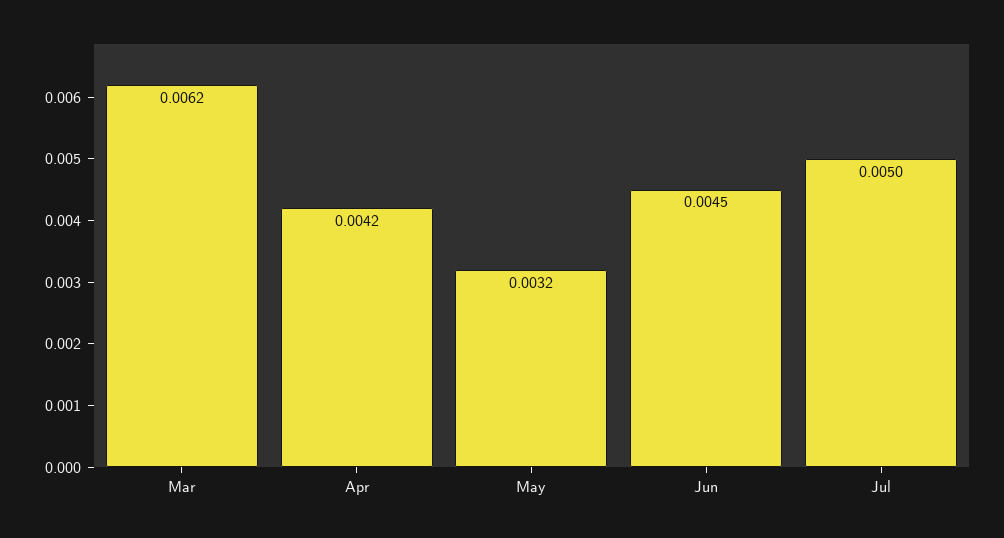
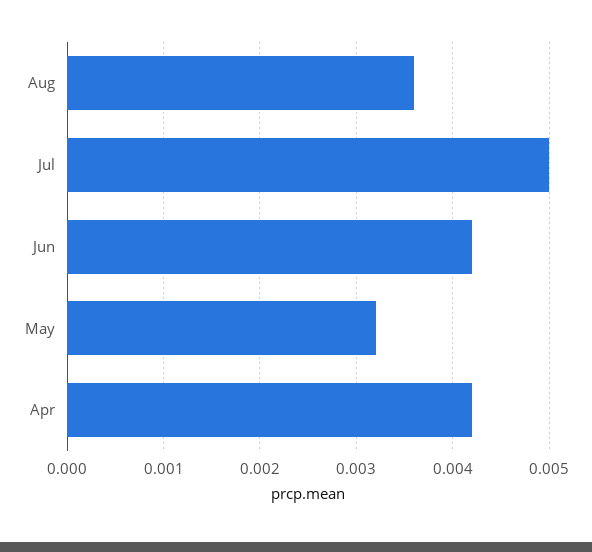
Mar: 0.0062 -> none
Jun: 0.0045 -> 0.0042
Aug: none -> 0.0036

